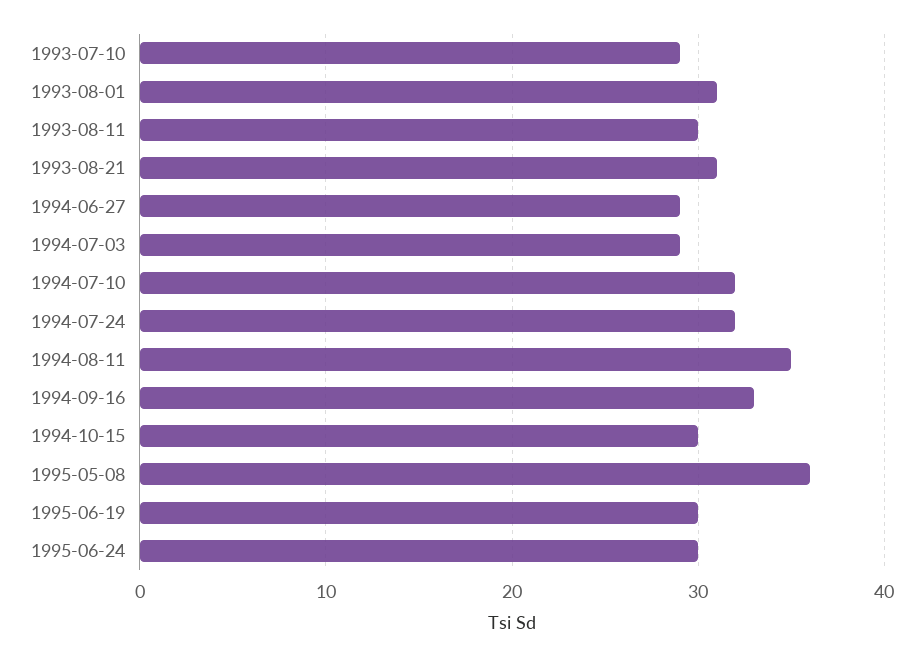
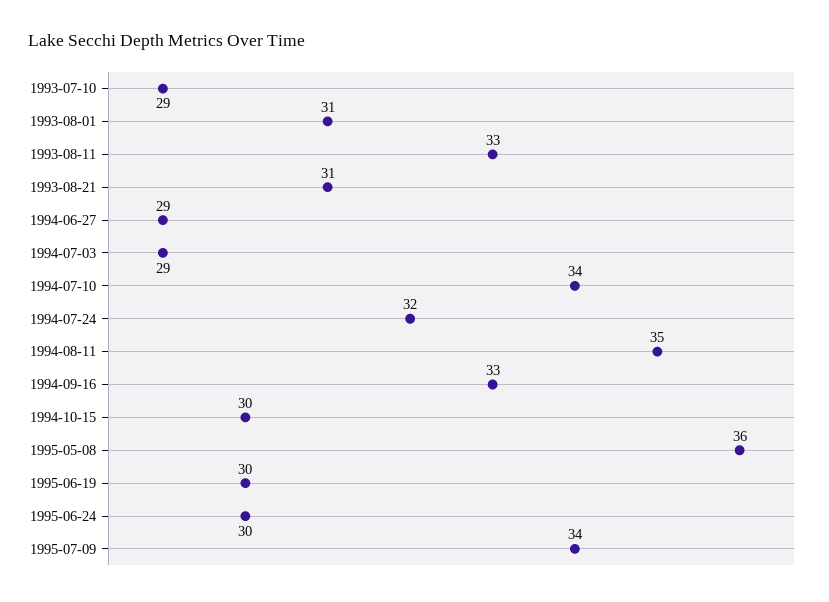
1993-08-11: 30 -> 33
1994-07-10: 32 -> 34
1995-07-09: none -> 34

